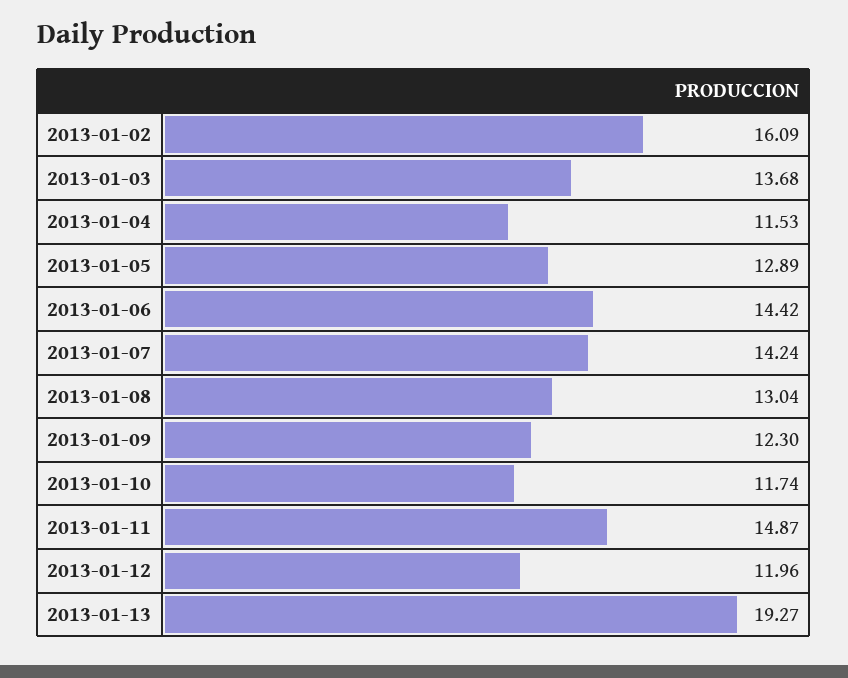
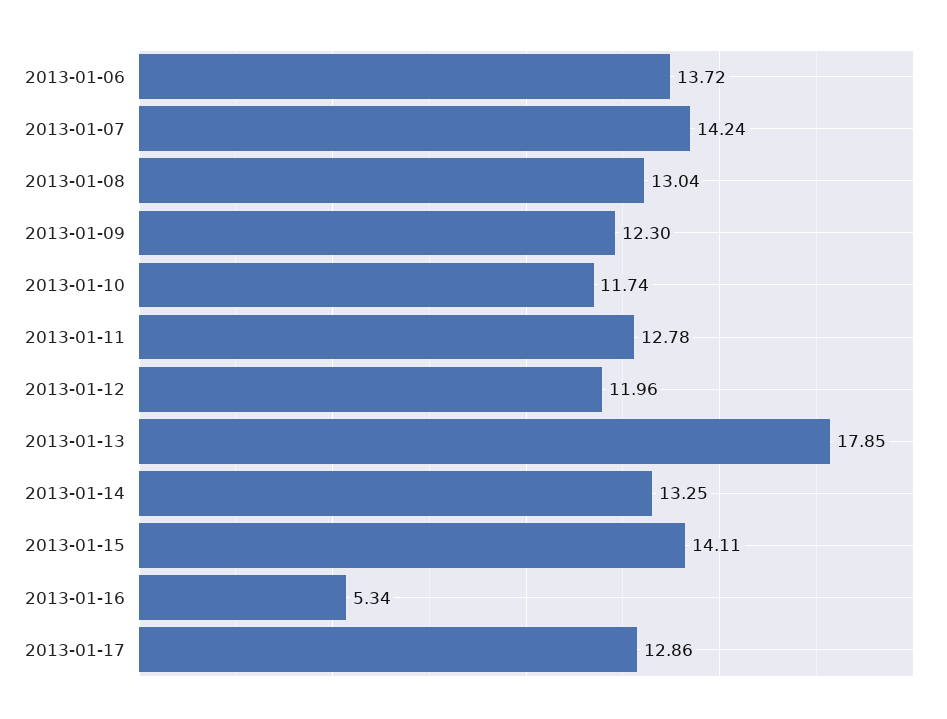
2013-01-02: 16.09 -> none
2013-01-03: 13.68 -> none
2013-01-04: 11.53 -> none
2013-01-05: 12.89 -> none
2013-01-06: 14.42 -> 13.72
2013-01-11: 14.87 -> 12.78
2013-01-13: 19.27 -> 17.85
2013-01-14: none -> 13.25
2013-01-15: none -> 14.11
2013-01-16: none -> 5.34
2013-01-17: none -> 12.86

